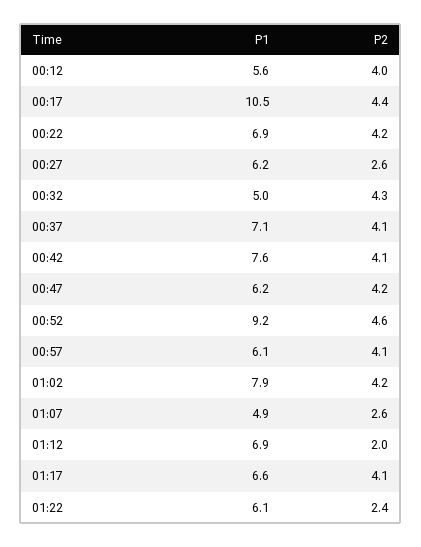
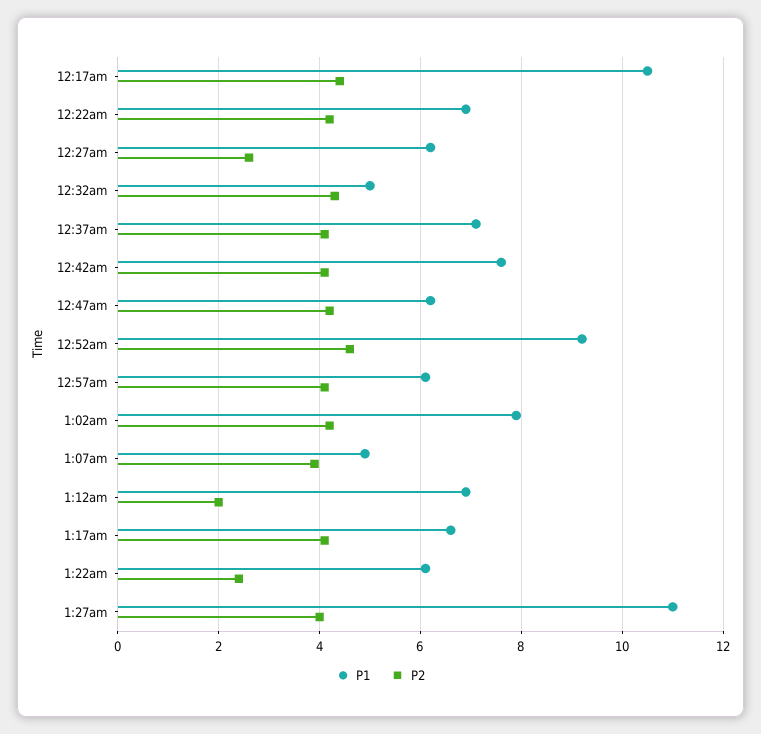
P1, 00:12: 5.6 -> none
P2, 00:12: 4 -> none
P2, 01:07: 2.6 -> 4
P1, 1:27am: none -> 11
P2, 1:27am: none -> 4

